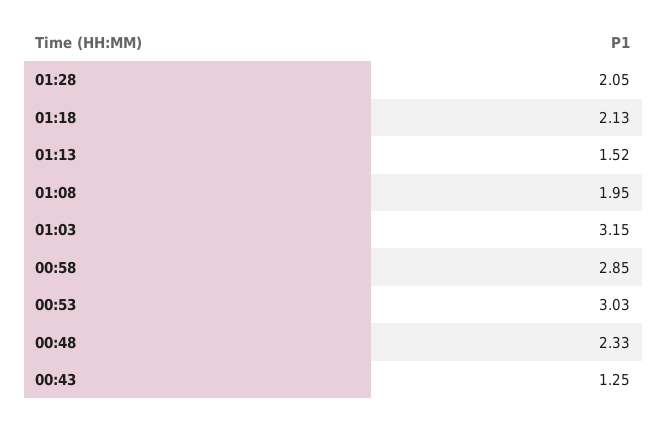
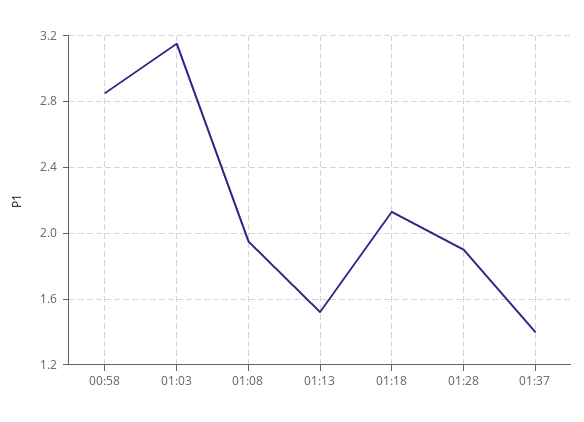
01:28: 2.05 -> 1.9
00:53: 3.03 -> none
00:48: 2.33 -> none
00:43: 1.25 -> none
01:37: none -> 1.4

